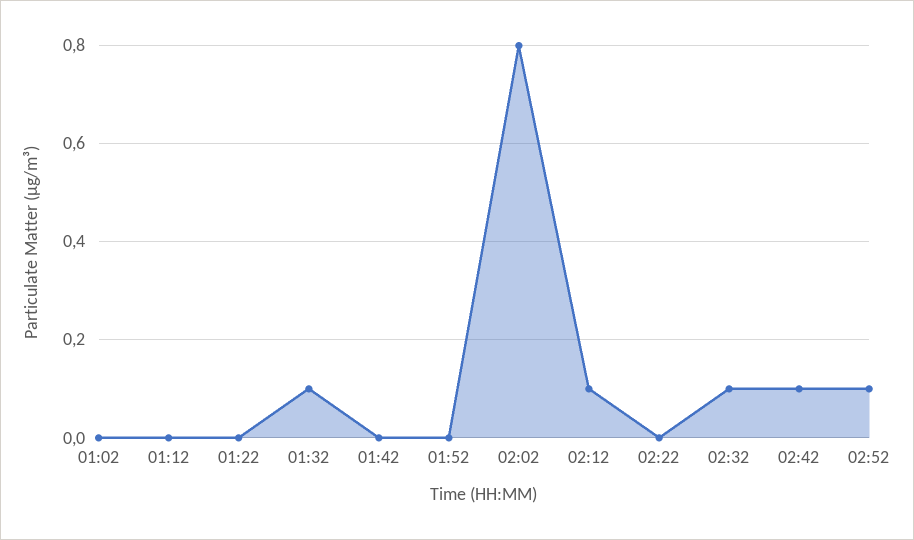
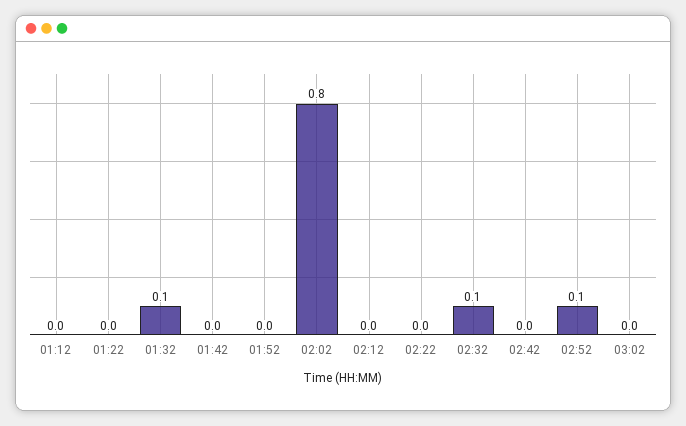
01:02: 0 -> none
02:12: 0.1 -> 0
02:42: 0.1 -> 0
03:02: none -> 0

